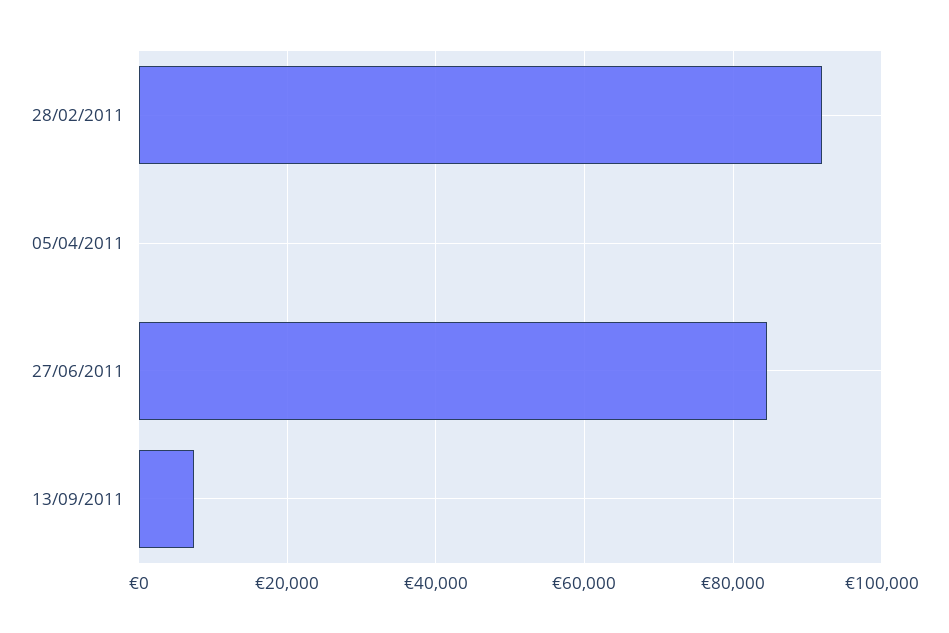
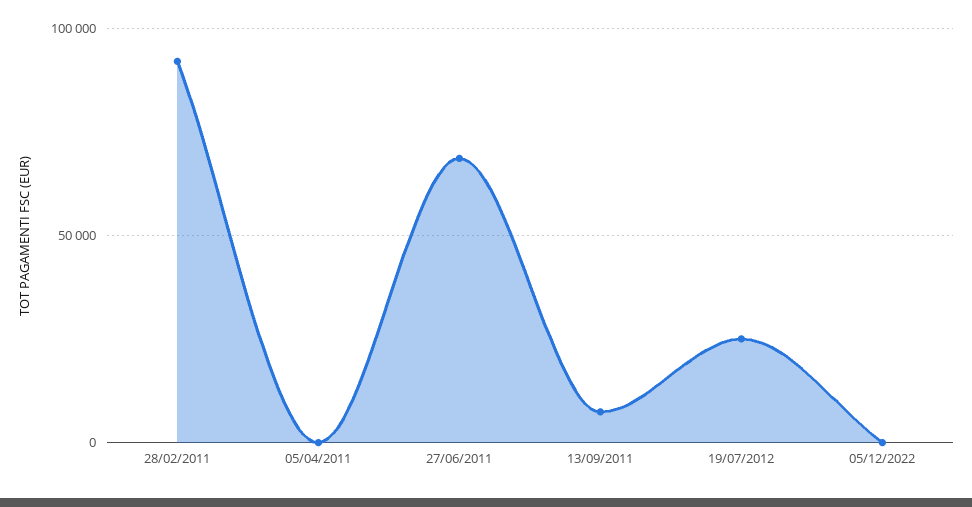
27/06/2011: 84000 -> 70000
19/07/2012: none -> 25000
05/12/2022: none -> 0

